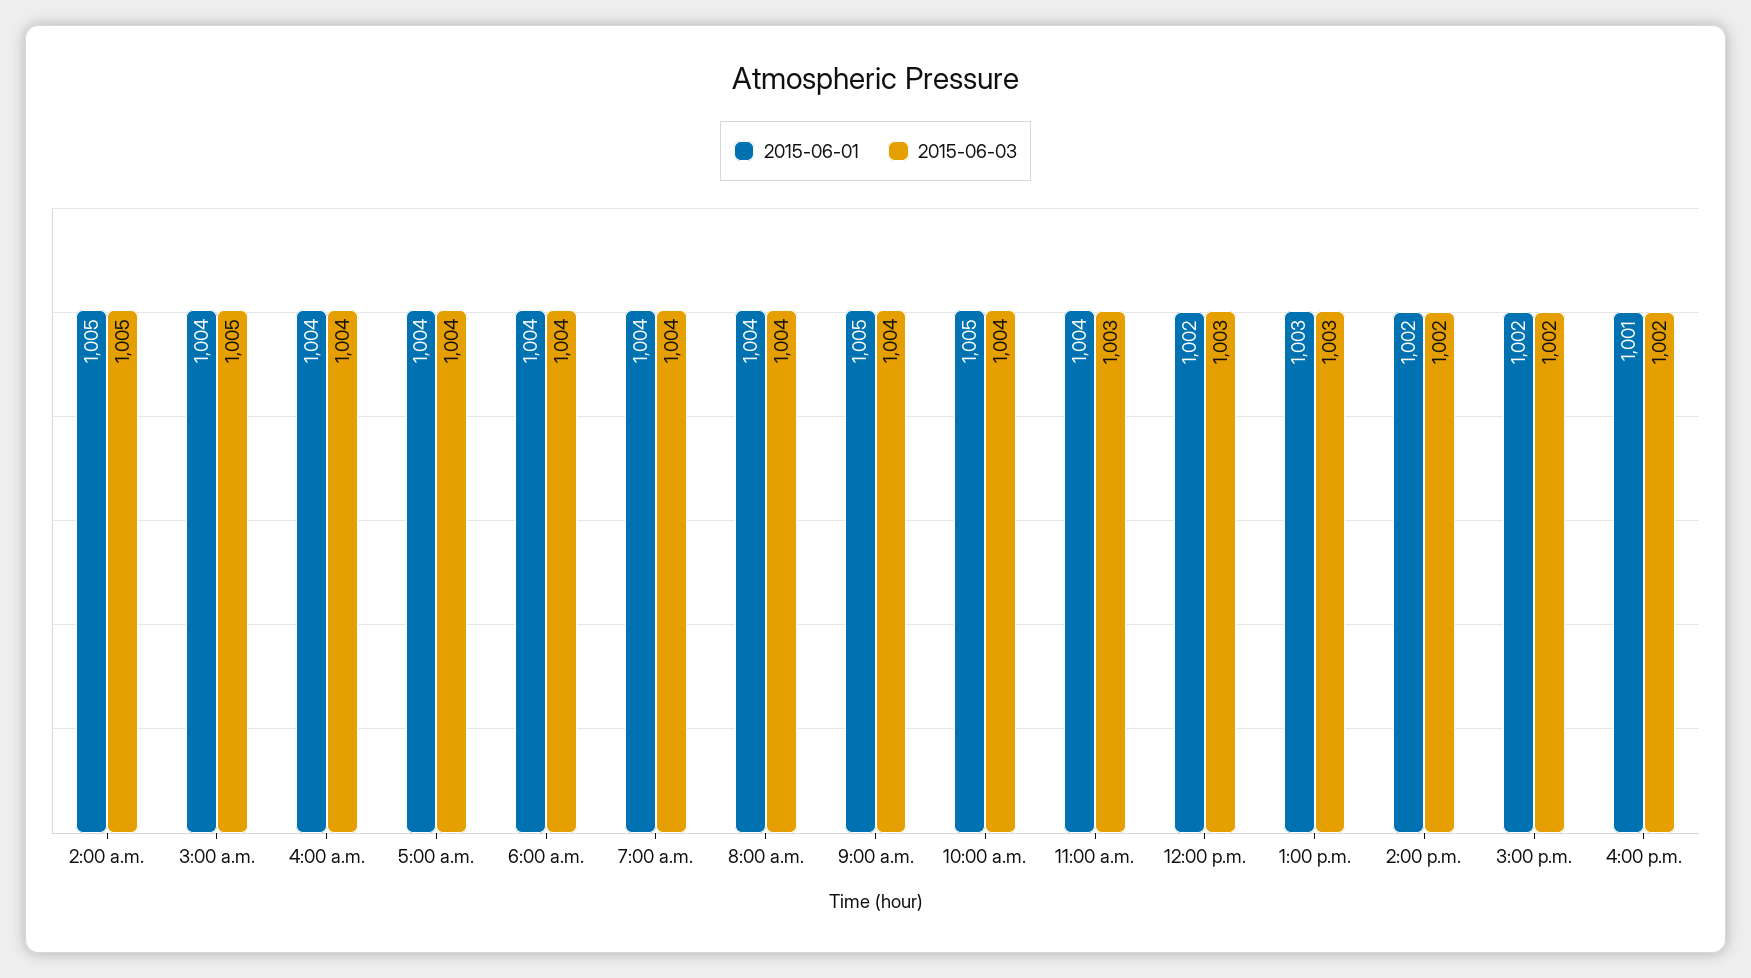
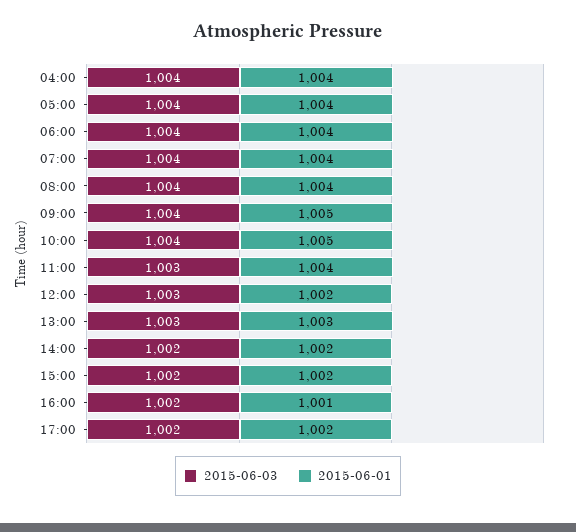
2015-06-01, 2:00 a.m.: 1005 -> none
2015-06-03, 2:00 a.m.: 1005 -> none
2015-06-01, 3:00 a.m.: 1004 -> none
2015-06-03, 3:00 a.m.: 1005 -> none
2015-06-03, 17:00: none -> 1002
2015-06-01, 17:00: none -> 1002

